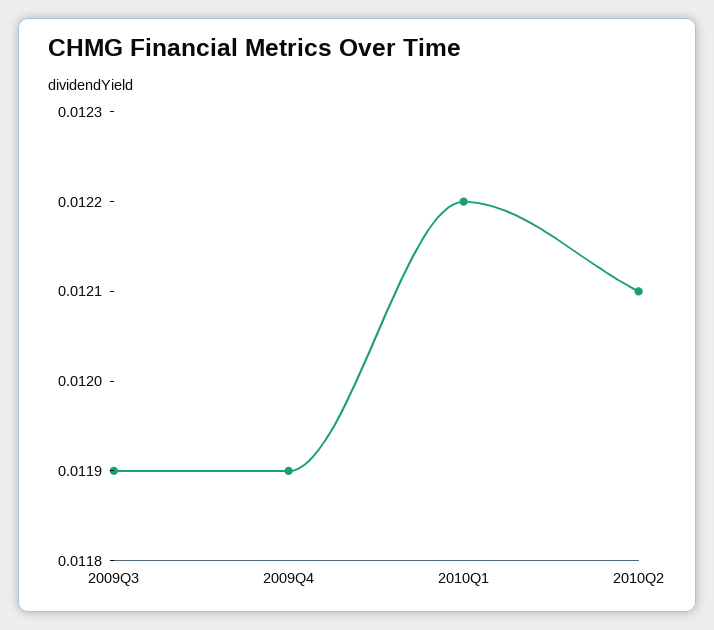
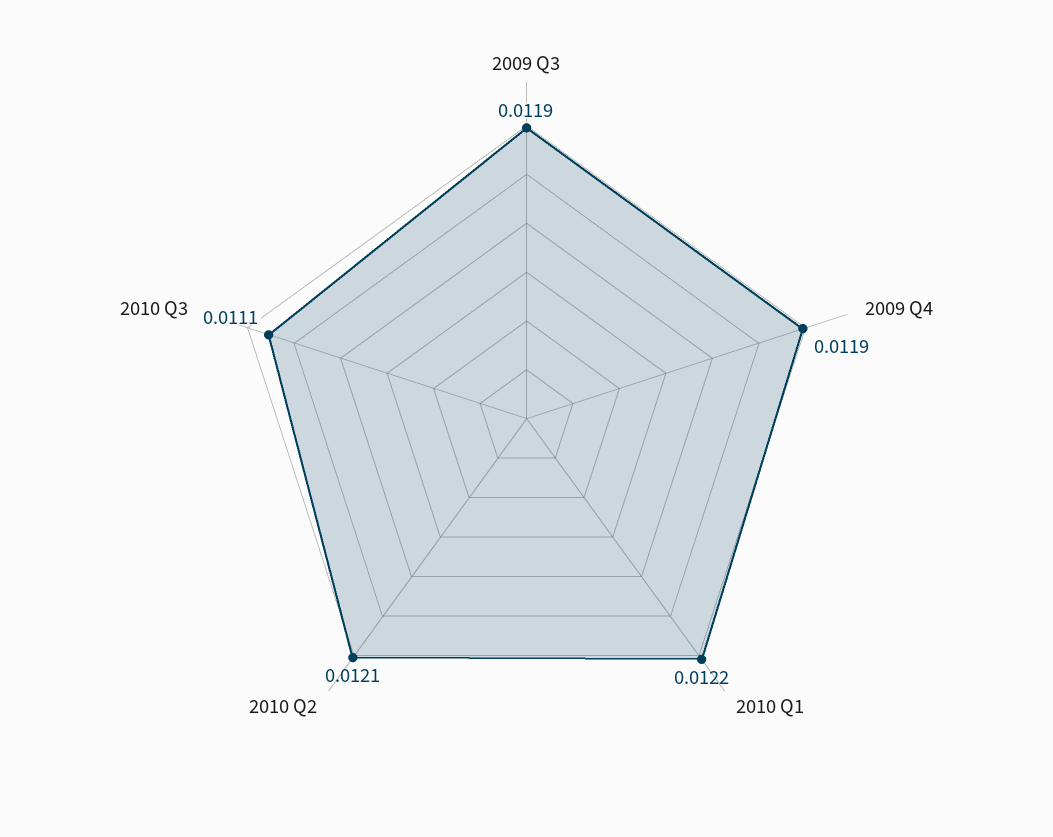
2010 Q3: none -> 0.0111

